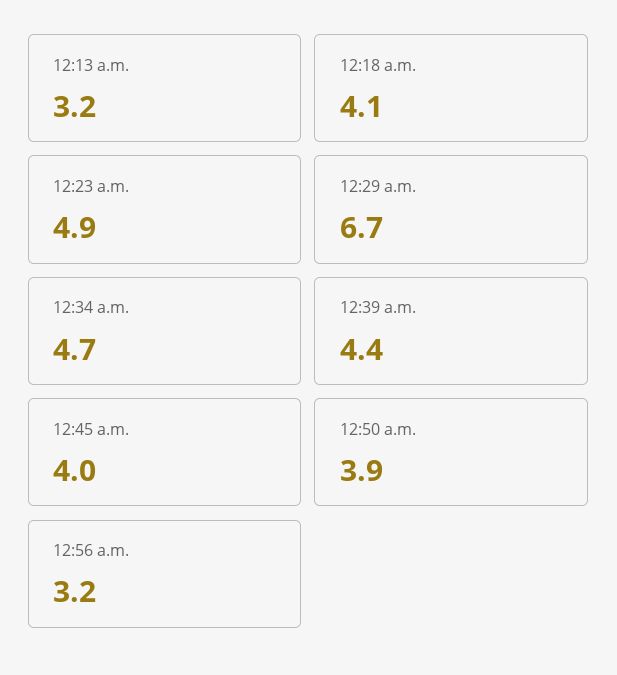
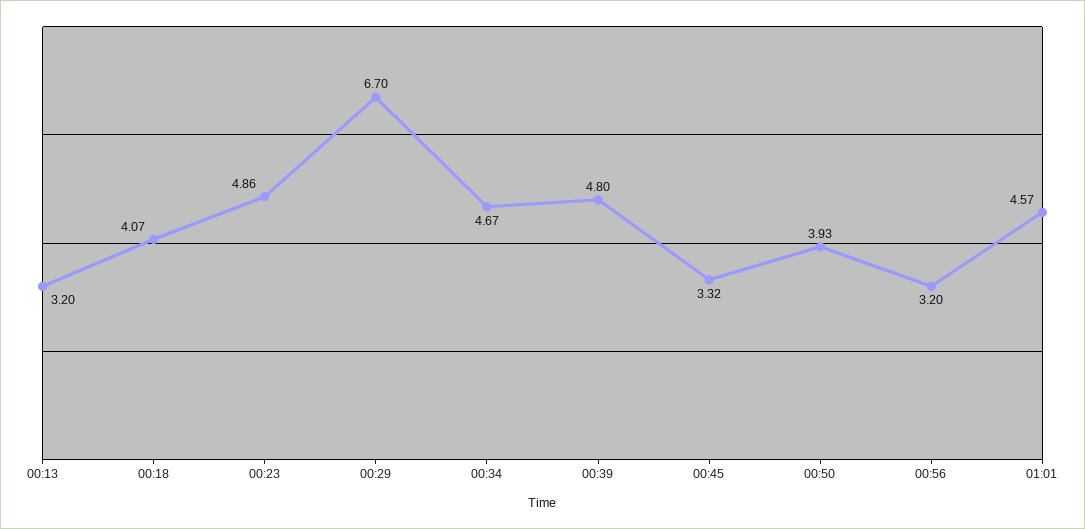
12:39 a.m.: 4.4 -> 4.8
12:45 a.m.: 4 -> 3.32
01:01: none -> 4.57

